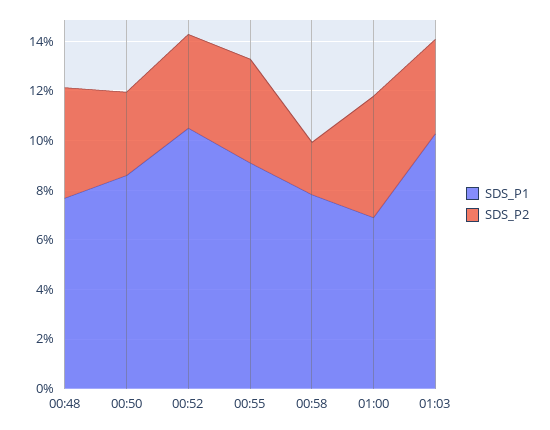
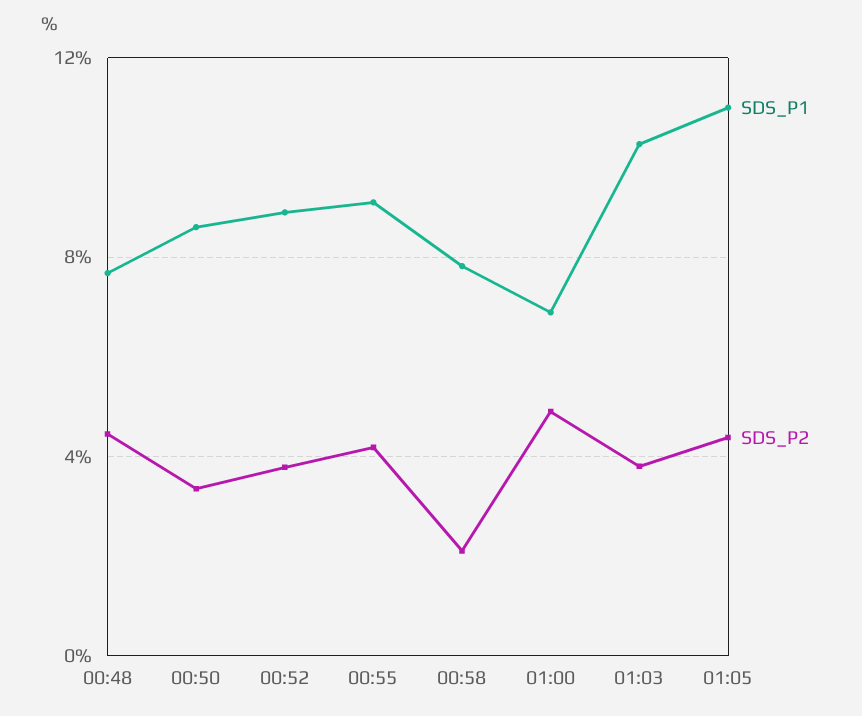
SDS_P1, 00:52: 10.5 -> 9
SDS_P1, 01:05: none -> 11
SDS_P2, 01:05: none -> 4.5

